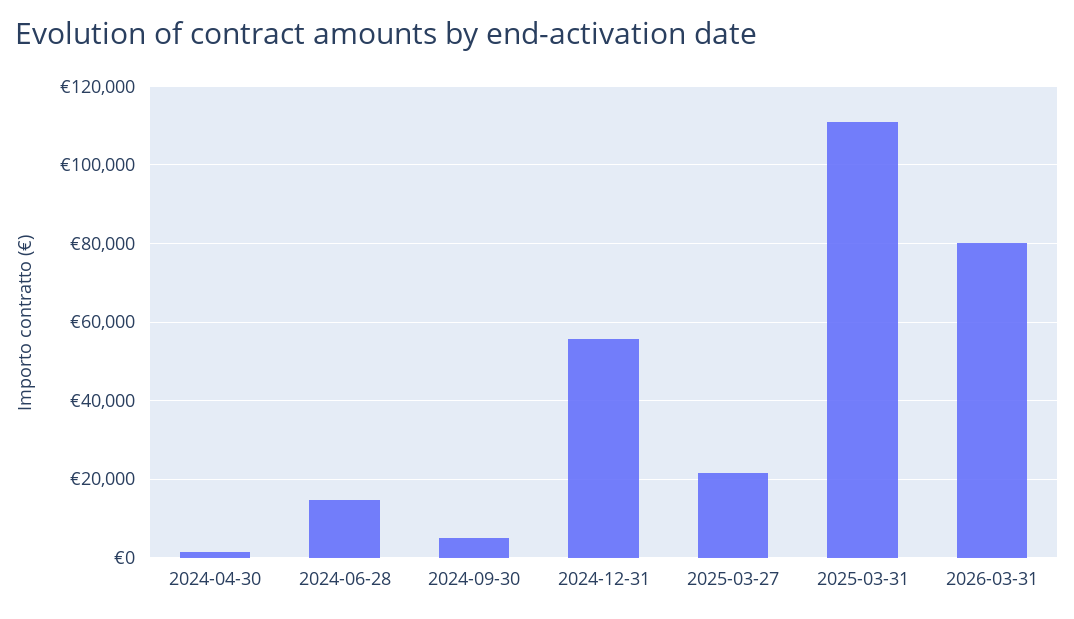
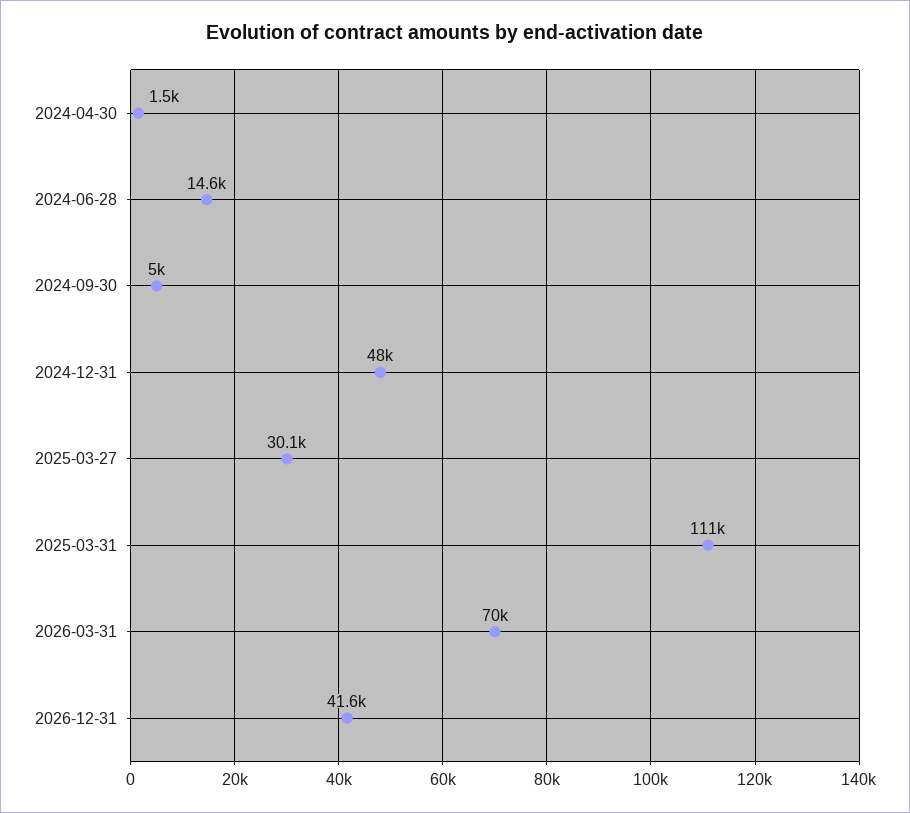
2024-12-31: 56000 -> 48000
2025-03-27: 22000 -> 30100
2026-03-31: 80000 -> 70000
2026-12-31: none -> 41600

